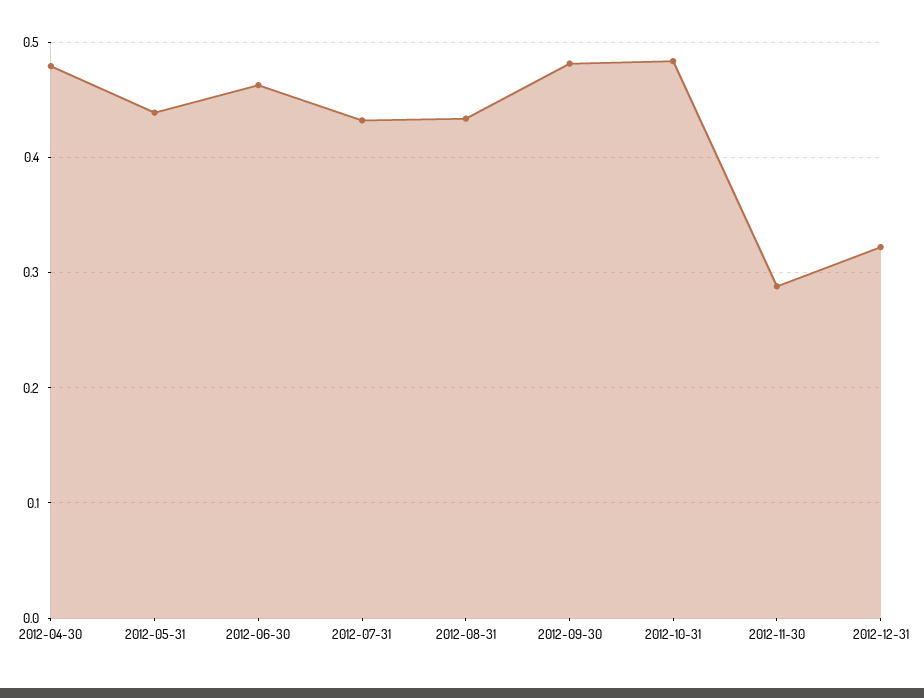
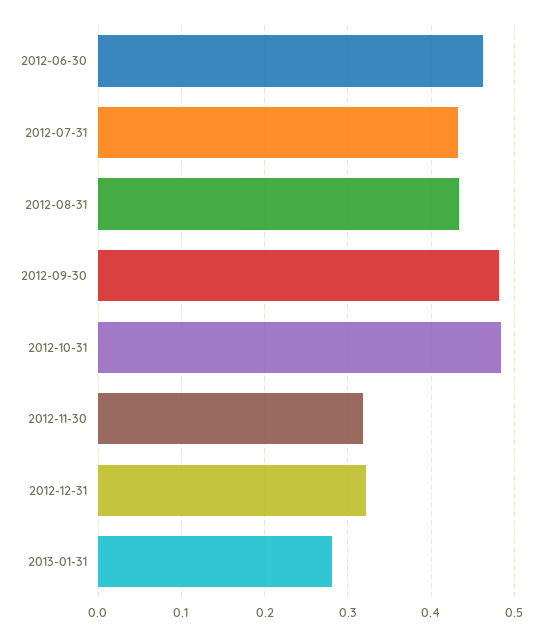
2012-04-30: 0.48 -> none
2012-05-31: 0.44 -> none
2012-11-30: 0.29 -> 0.32
2013-01-31: none -> 0.28

